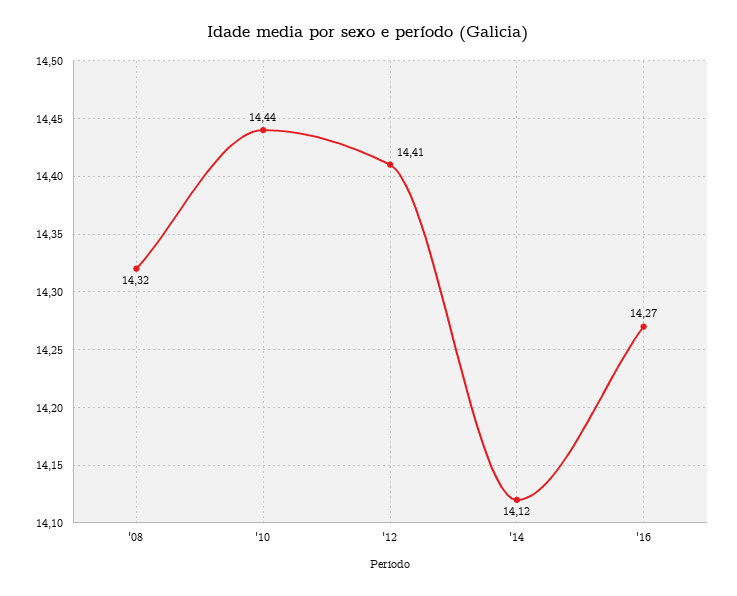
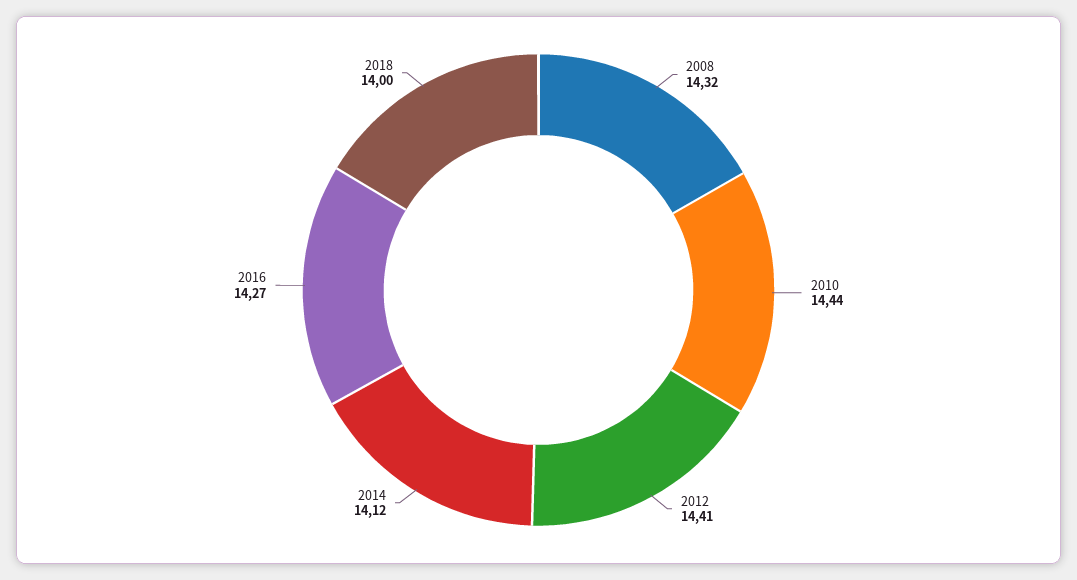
2018: none -> 14

